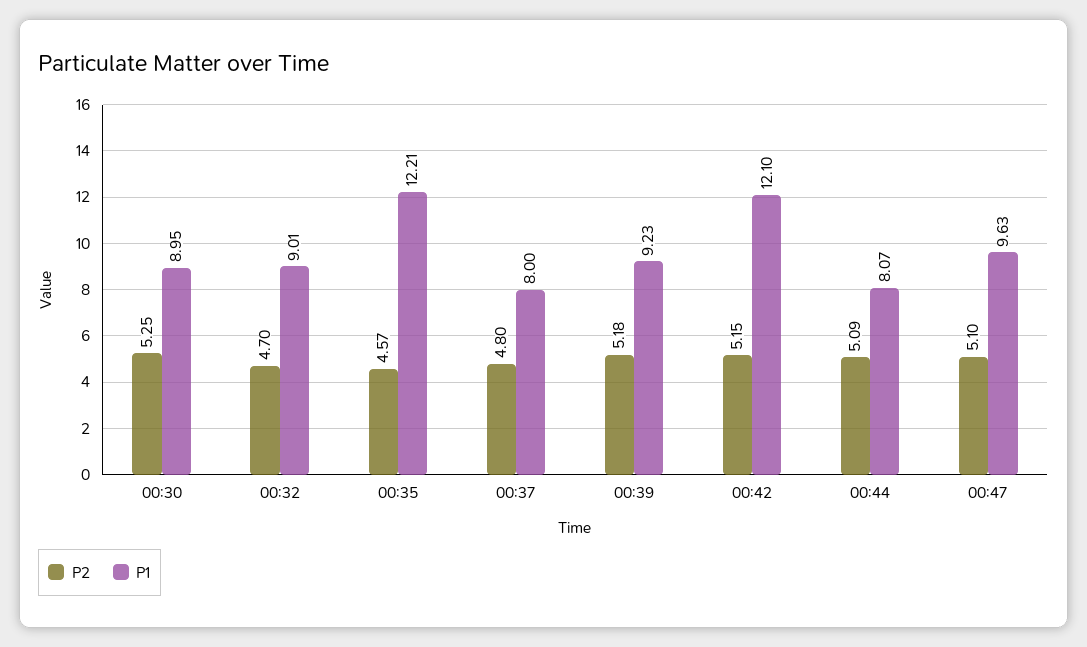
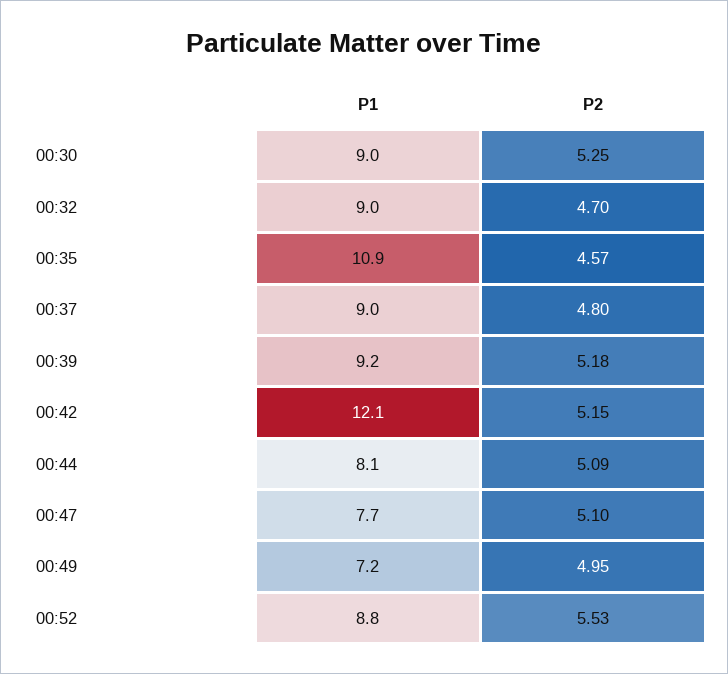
P1, 00:35: 12.21 -> 10.9
P1, 00:37: 8 -> 9
P1, 00:47: 9.63 -> 7.7
P1, 00:49: none -> 7.2
P2, 00:49: none -> 4.95
P1, 00:52: none -> 8.8
P2, 00:52: none -> 5.53

